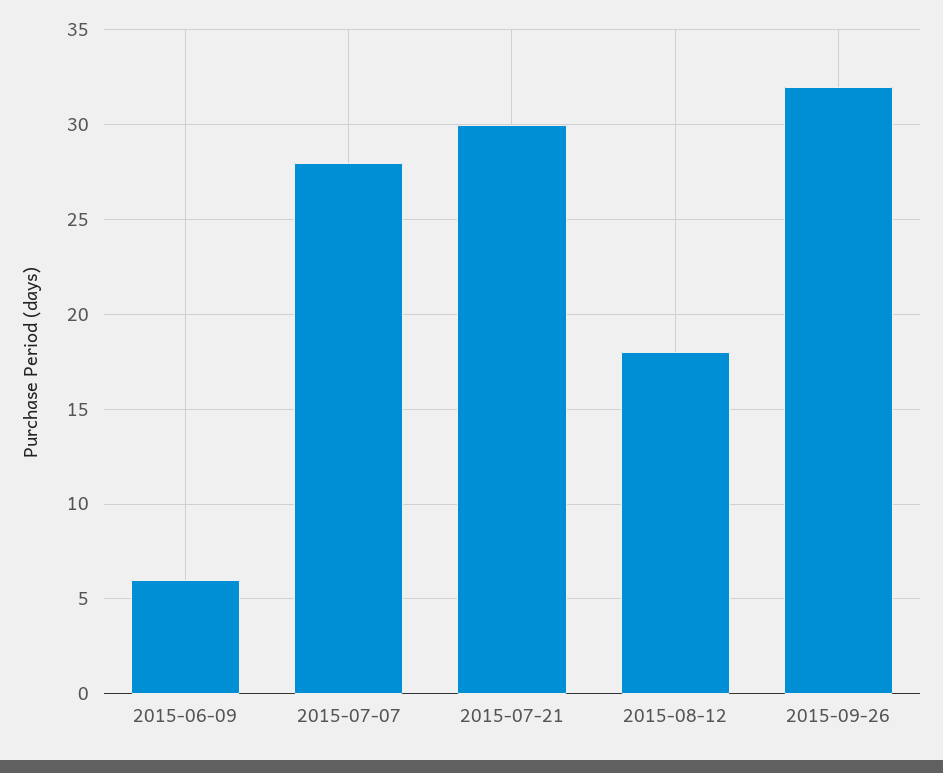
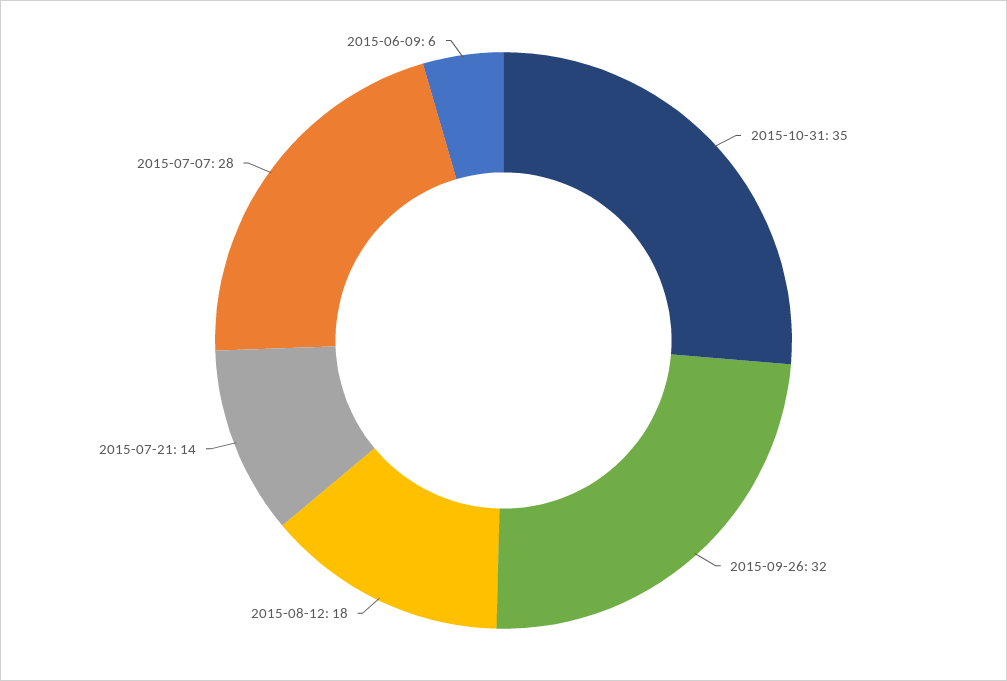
2015-07-21: 30 -> 14
2015-10-31: none -> 35

